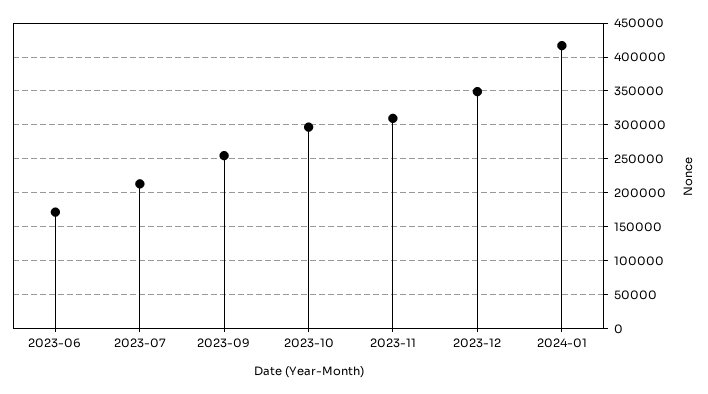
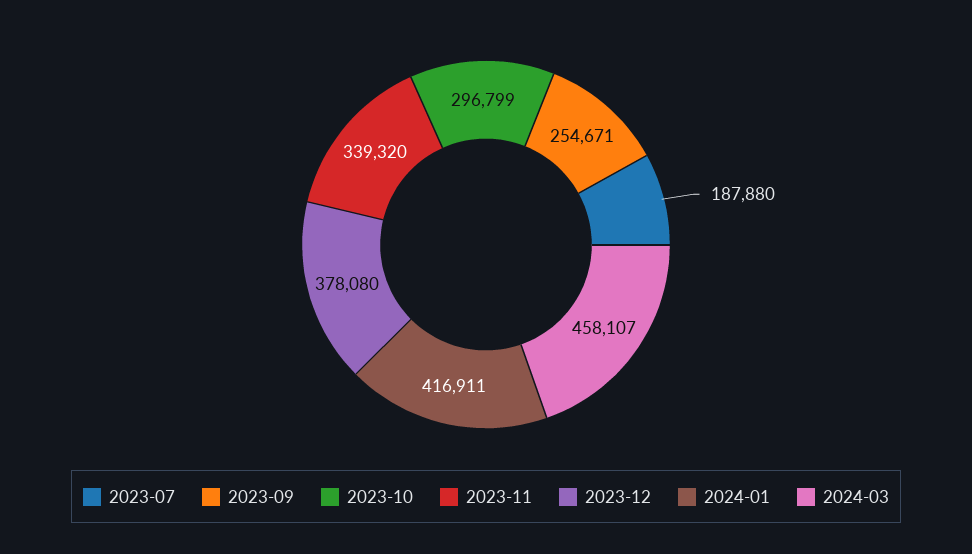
2023-06: 170000 -> none
2023-07: 210000 -> 187880
2023-11: 310000 -> 339320
2023-12: 350000 -> 378080
2024-03: none -> 458107

